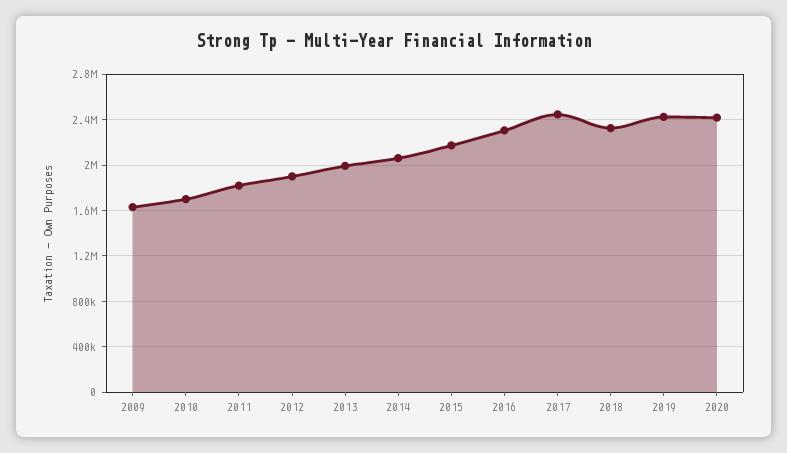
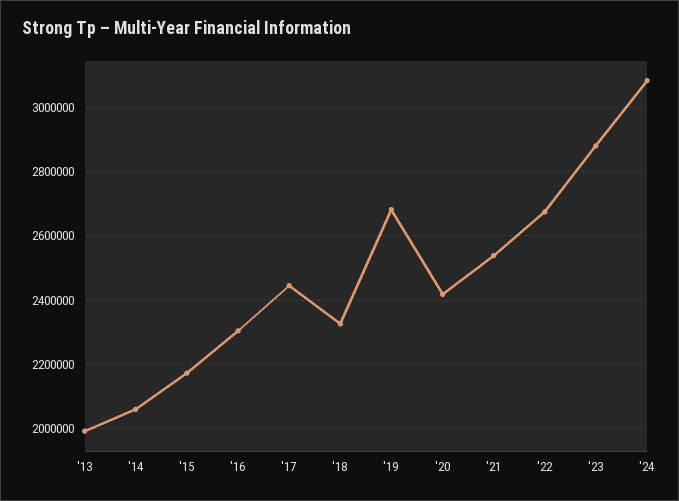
2009: 1600000 -> none
2010: 1700000 -> none
2011: 1800000 -> none
2012: 1900000 -> none
2019: 2400000 -> 2680000
'21: none -> 2540000
'22: none -> 2680000
'23: none -> 2880000
'24: none -> 3080000

